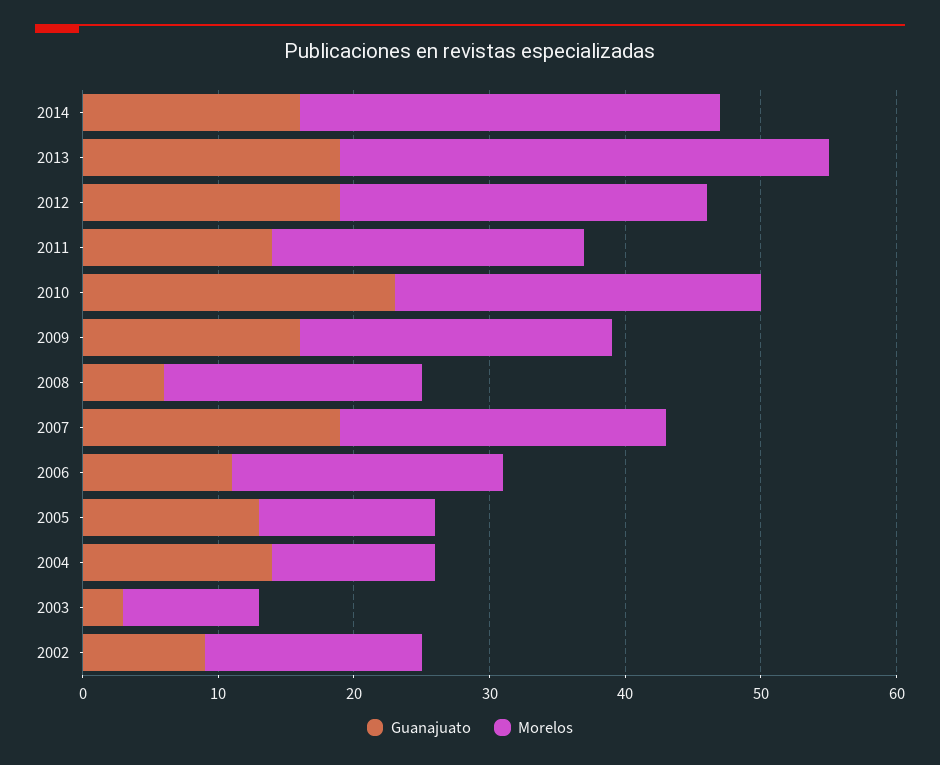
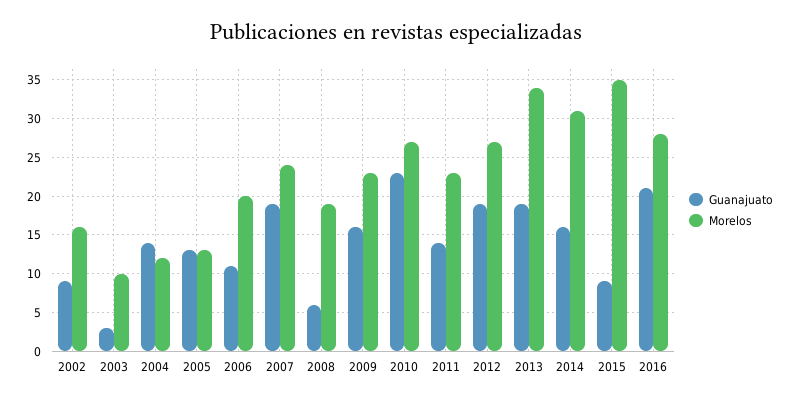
Morelos, 2013: 36 -> 34
Guanajuato, 2015: none -> 9
Morelos, 2015: none -> 35
Guanajuato, 2016: none -> 21
Morelos, 2016: none -> 28

